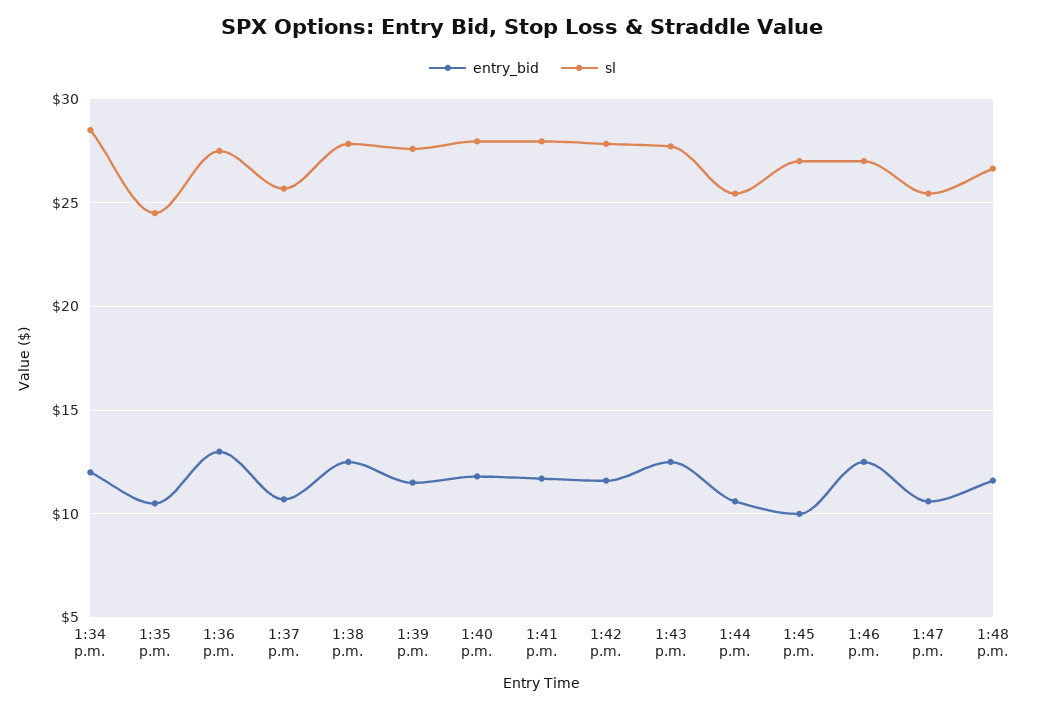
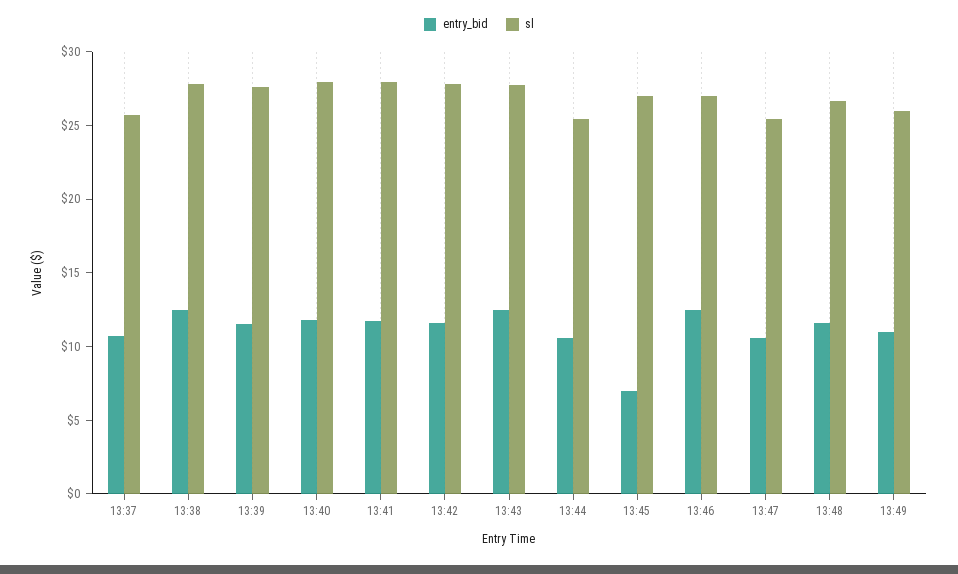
entry_bid, 1:34 p.m.: 12 -> none
sl, 1:34 p.m.: 28.5 -> none
entry_bid, 1:35 p.m.: 10.5 -> none
sl, 1:35 p.m.: 24.5 -> none
entry_bid, 1:36 p.m.: 13 -> none
sl, 1:36 p.m.: 27.5 -> none
entry_bid, 1:45 p.m.: 10 -> 7
entry_bid, 13:49: none -> 11
sl, 13:49: none -> 26

